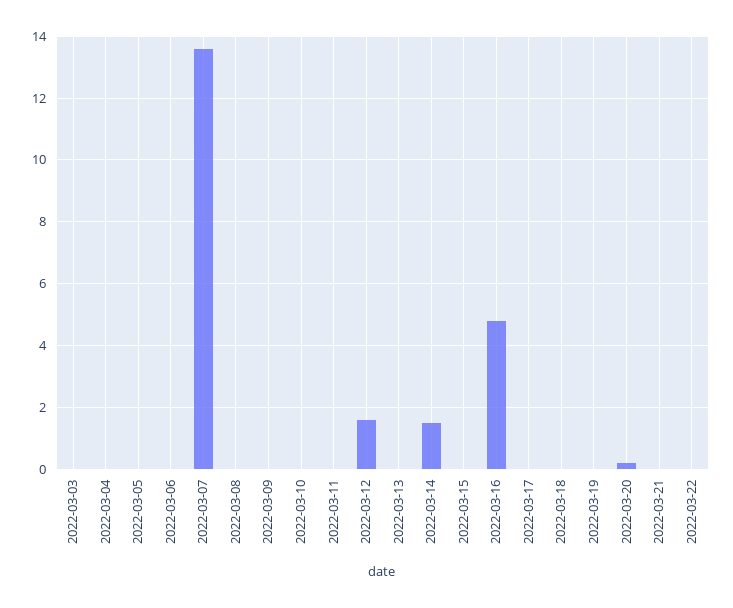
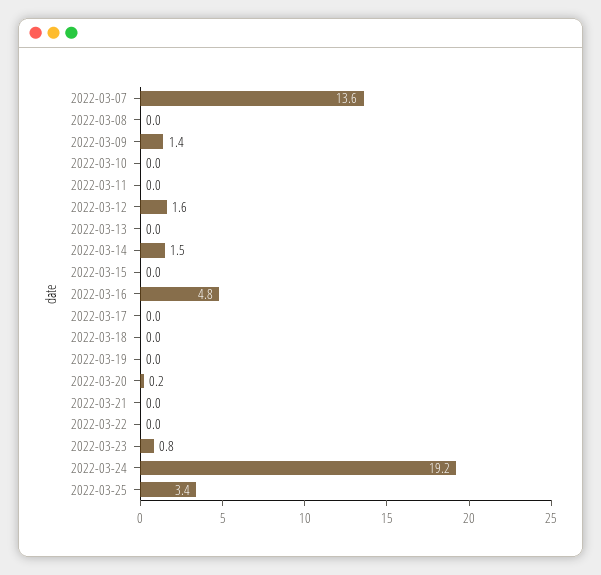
2022-03-03: 0 -> none
2022-03-04: 0 -> none
2022-03-05: 0 -> none
2022-03-06: 0 -> none
2022-03-09: 0 -> 1.4
2022-03-23: none -> 0.8
2022-03-24: none -> 19.2
2022-03-25: none -> 3.4

